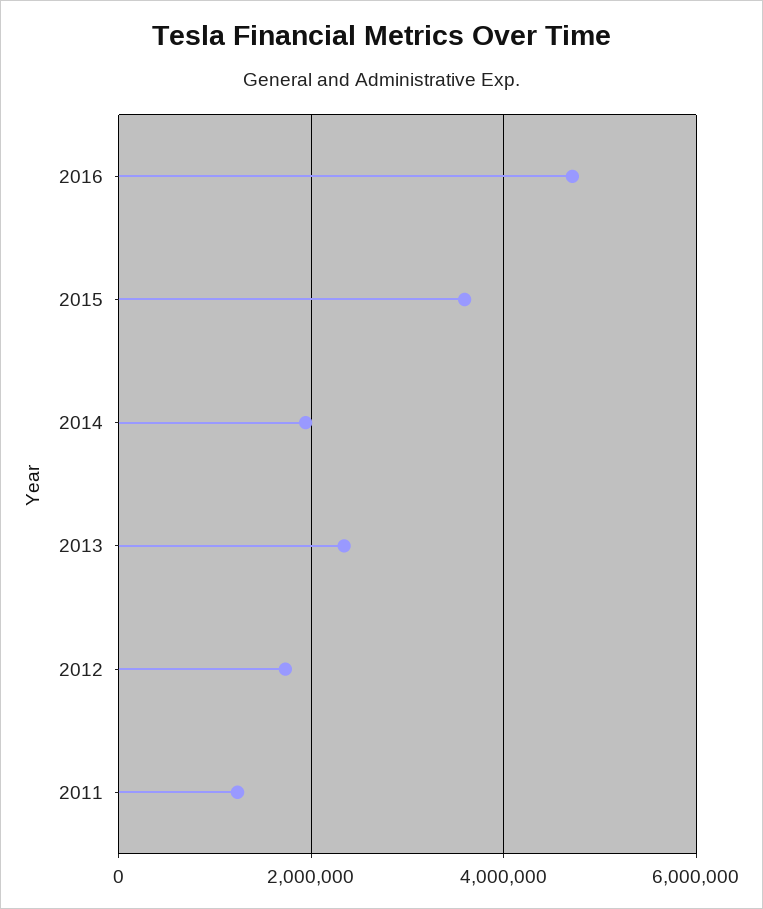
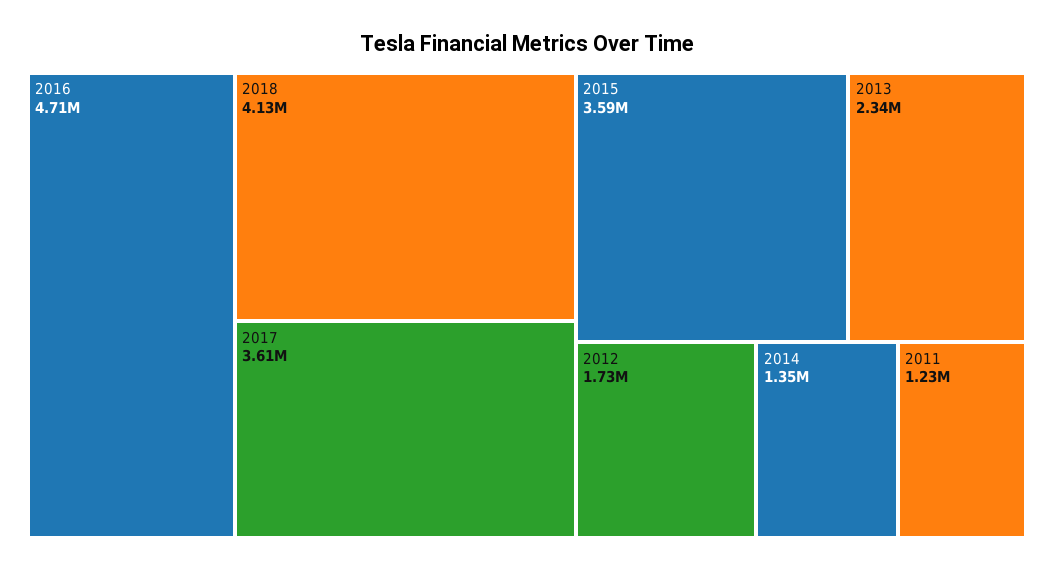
2014: 2000000 -> 1350000
2018: none -> 4130000
2017: none -> 3610000

